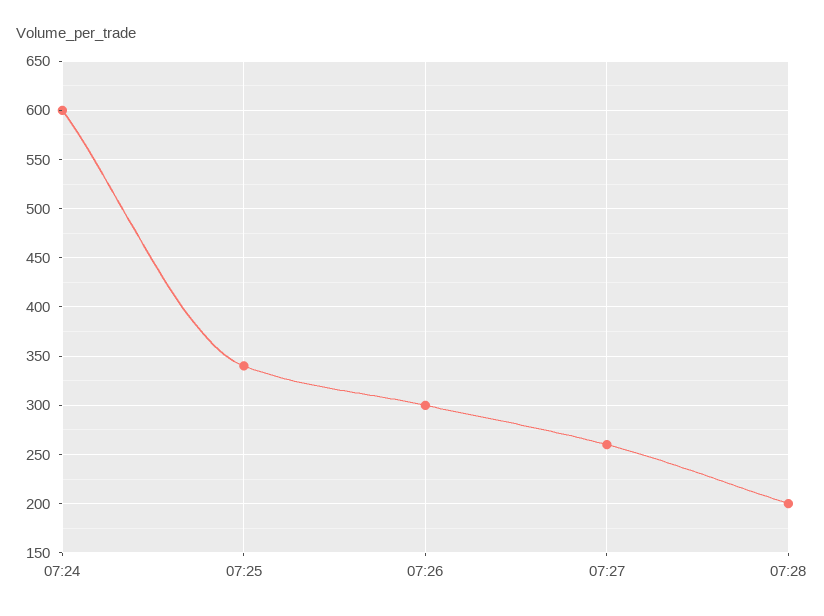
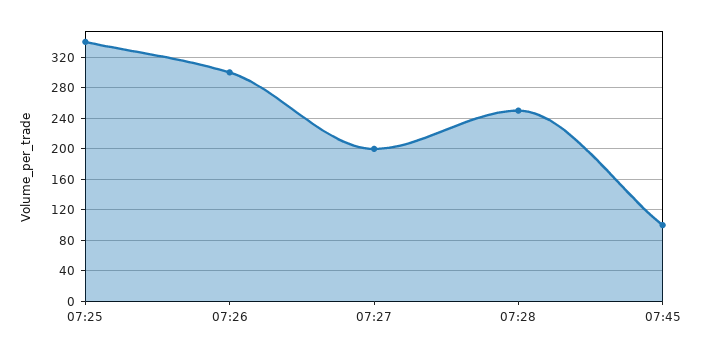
07:24: 600 -> none
07:27: 260 -> 200
07:28: 200 -> 250
07:45: none -> 100

